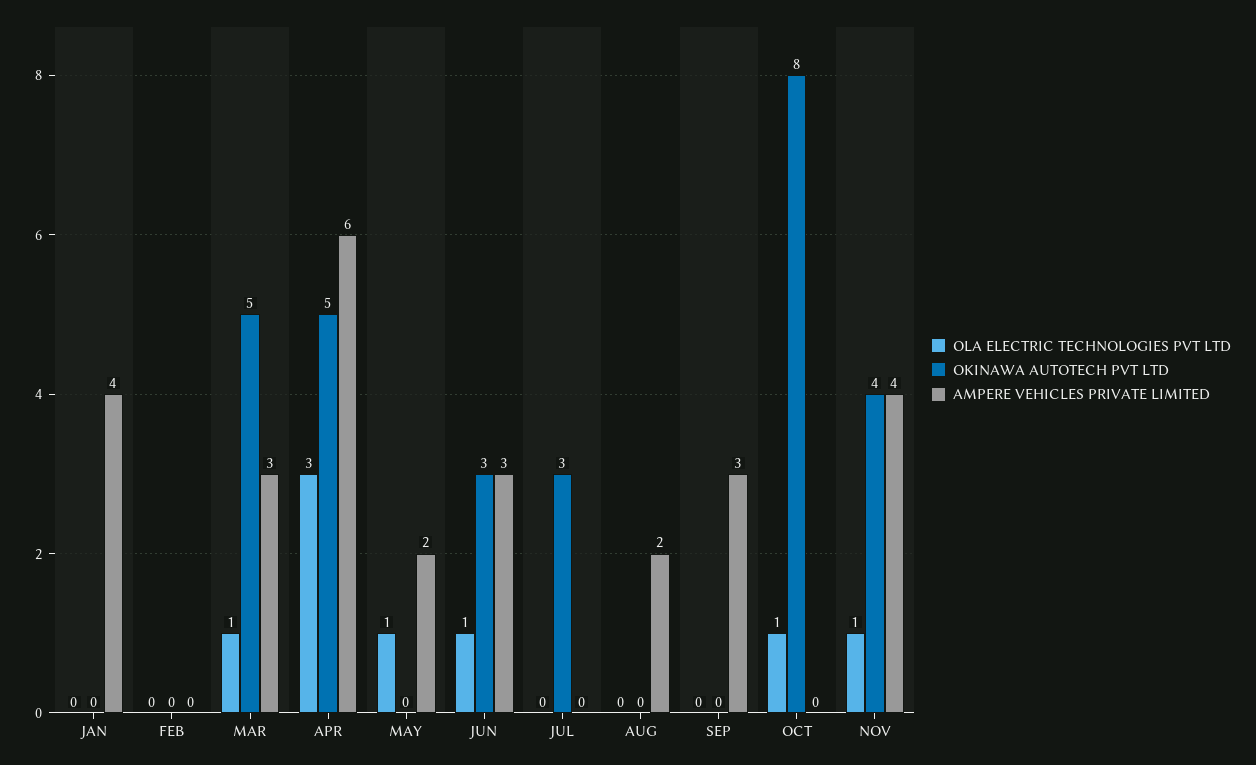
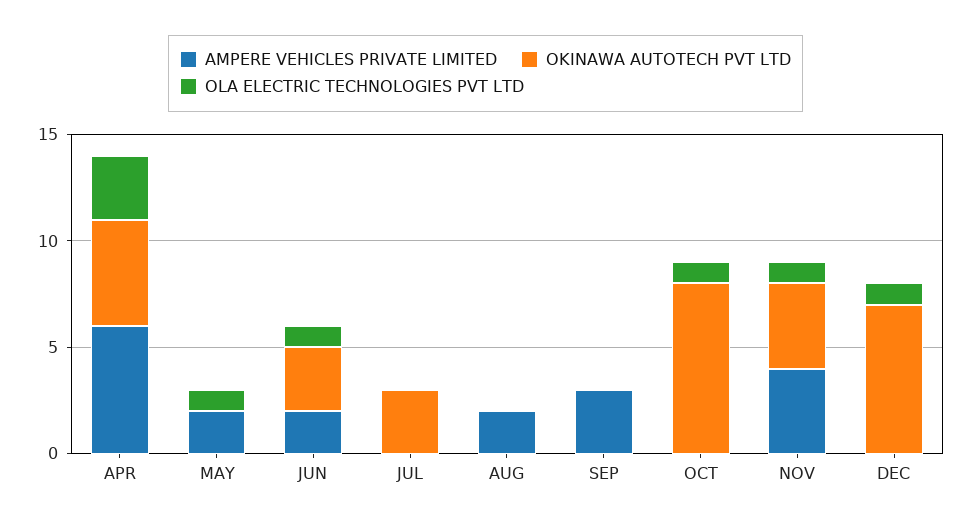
OLA ELECTRIC TECHNOLOGIES PVT LTD, JAN: 0 -> none
OKINAWA AUTOTECH PVT LTD, JAN: 0 -> none
AMPERE VEHICLES PRIVATE LIMITED, JAN: 4 -> none
OLA ELECTRIC TECHNOLOGIES PVT LTD, FEB: 0 -> none
OKINAWA AUTOTECH PVT LTD, FEB: 0 -> none
AMPERE VEHICLES PRIVATE LIMITED, FEB: 0 -> none
OLA ELECTRIC TECHNOLOGIES PVT LTD, MAR: 1 -> none
OKINAWA AUTOTECH PVT LTD, MAR: 5 -> none
AMPERE VEHICLES PRIVATE LIMITED, MAR: 3 -> none
AMPERE VEHICLES PRIVATE LIMITED, JUN: 3 -> 2
AMPERE VEHICLES PRIVATE LIMITED, DEC: none -> 0
OKINAWA AUTOTECH PVT LTD, DEC: none -> 7
OLA ELECTRIC TECHNOLOGIES PVT LTD, DEC: none -> 1

